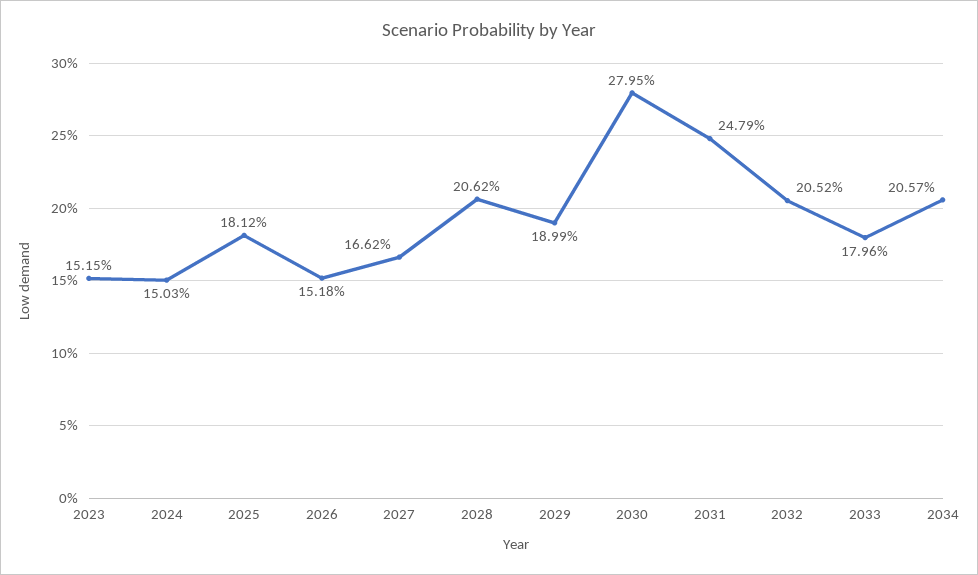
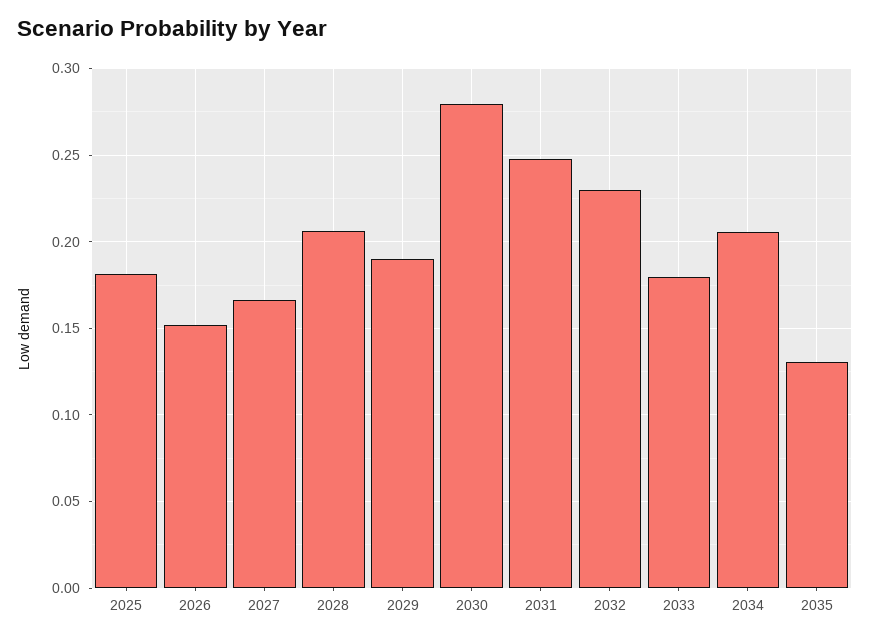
2023: 0.1515 -> none
2024: 0.1503 -> none
2032: 0.2052 -> 0.23
2035: none -> 0.13

